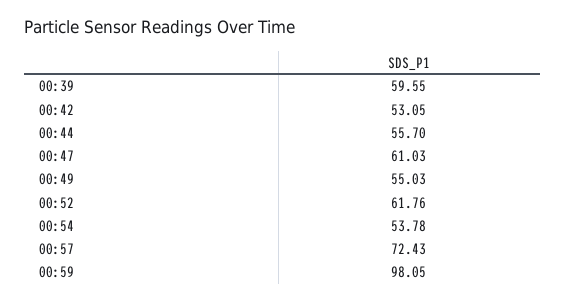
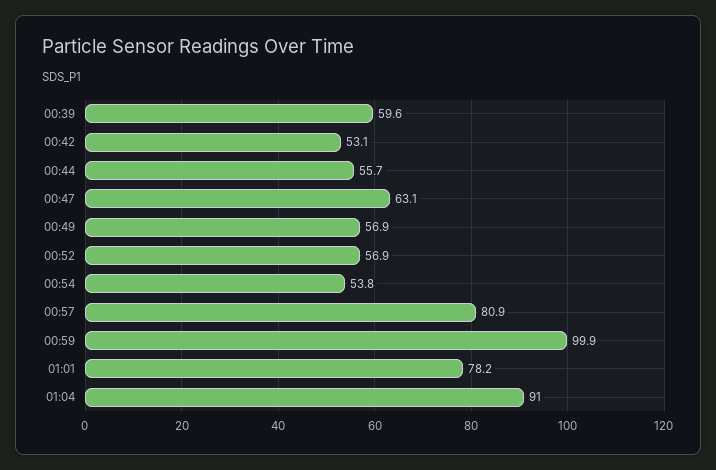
00:47: 61.03 -> 63.1
00:49: 55.03 -> 56.9
00:52: 61.76 -> 56.9
00:57: 72.43 -> 80.9
00:59: 98.05 -> 99.9
01:01: none -> 78.2
01:04: none -> 91

